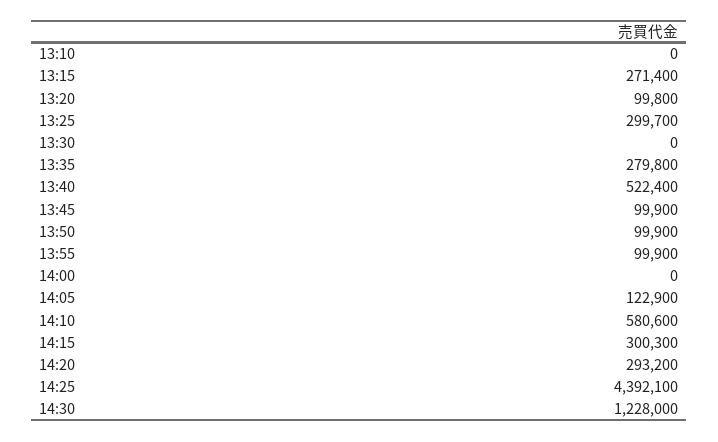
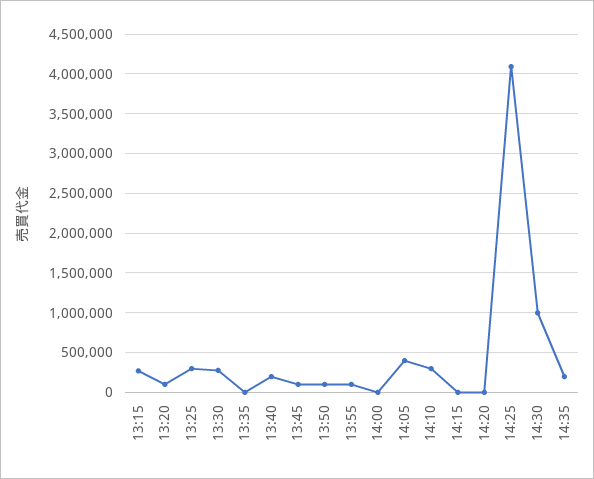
13:10: 0 -> none
13:30: 0 -> 300000
13:35: 279800 -> 0
13:40: 522400 -> 200000
14:05: 122900 -> 400000
14:10: 580600 -> 300000
14:15: 300300 -> 0
14:20: 293200 -> 0
14:25: 4392100 -> 4100000
14:30: 1228000 -> 1000000
14:35: none -> 200000

